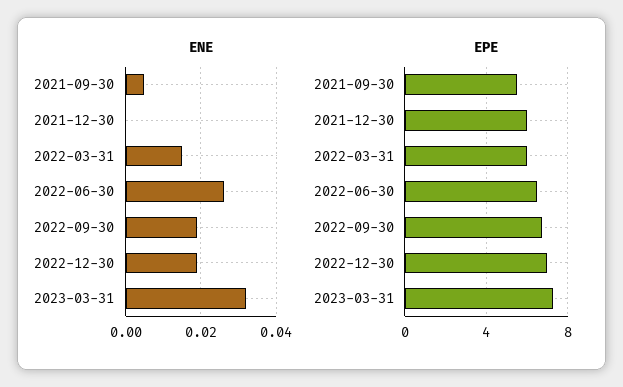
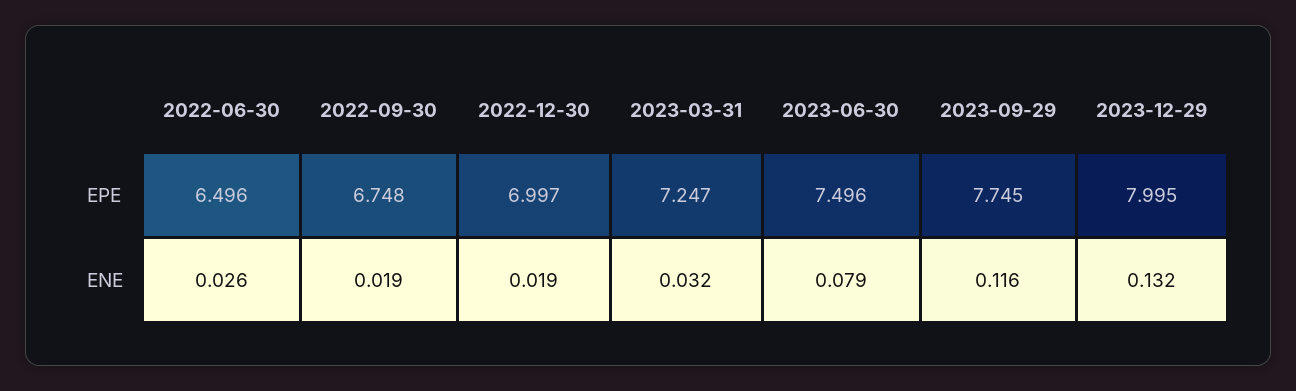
ENE, 2021-09-30: 0.005 -> none
ENE, 2021-12-30: 0 -> none
ENE, 2022-03-31: 0.015 -> none
EPE, 2021-09-30: 5.5 -> none
EPE, 2021-12-30: 6 -> none
EPE, 2022-03-31: 6 -> none
EPE, 2023-06-30: none -> 7.496
EPE, 2023-09-29: none -> 7.745
EPE, 2023-12-29: none -> 7.995
ENE, 2023-06-30: none -> 0.079
ENE, 2023-09-29: none -> 0.116
ENE, 2023-12-29: none -> 0.132

